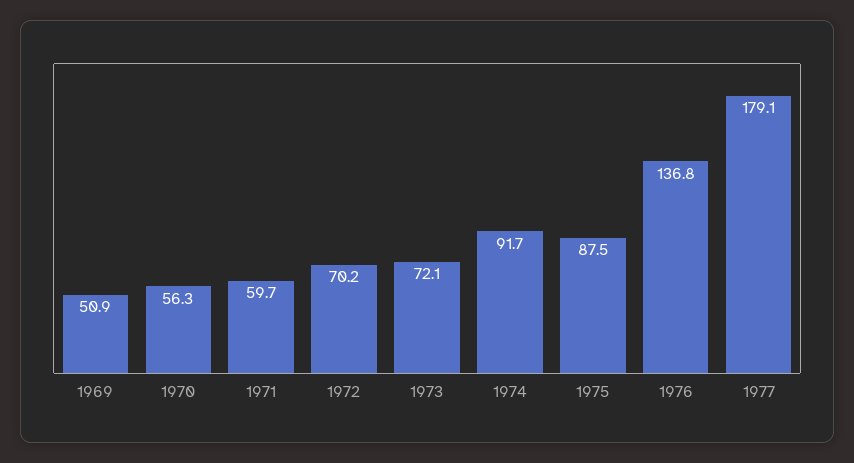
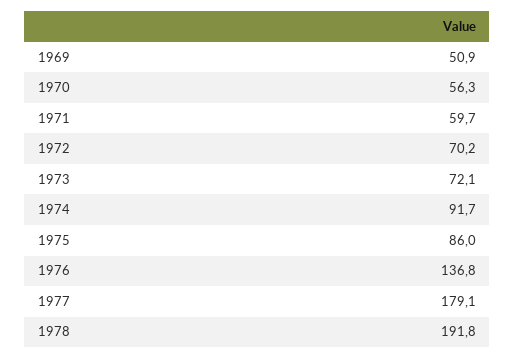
1975: 87.5 -> 86
1978: none -> 191.8

